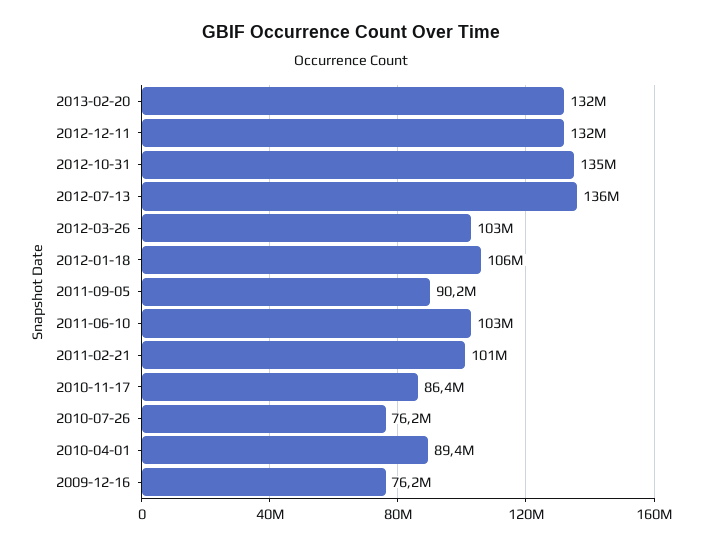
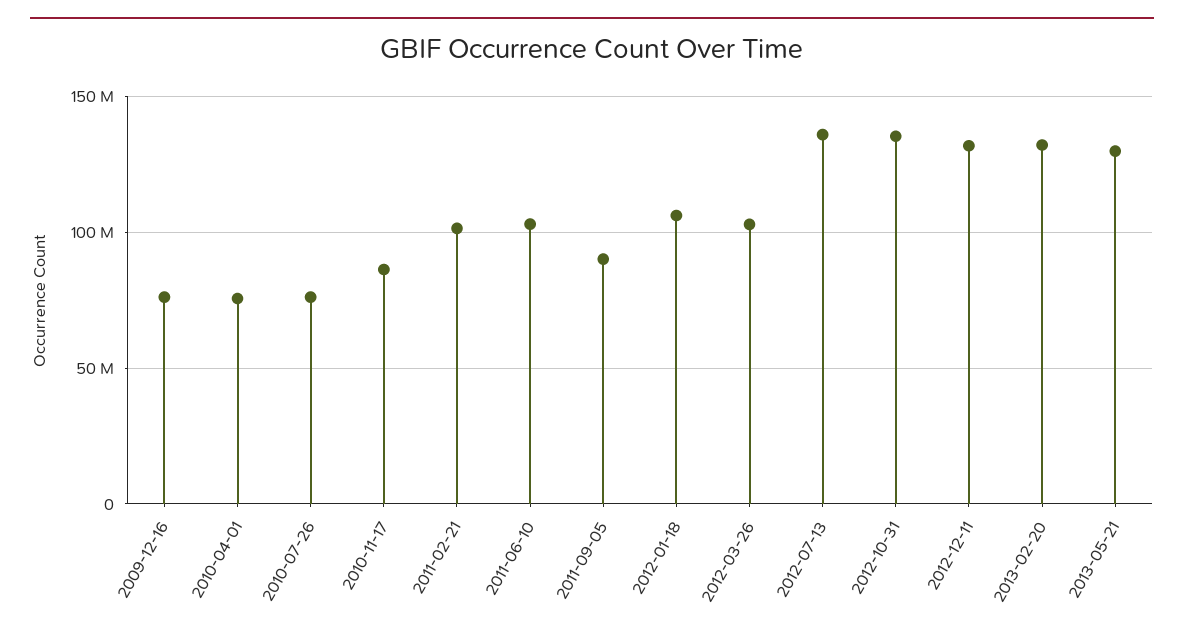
2010-04-01: 89400000 -> 75000000
2013-05-21: none -> 130000000

